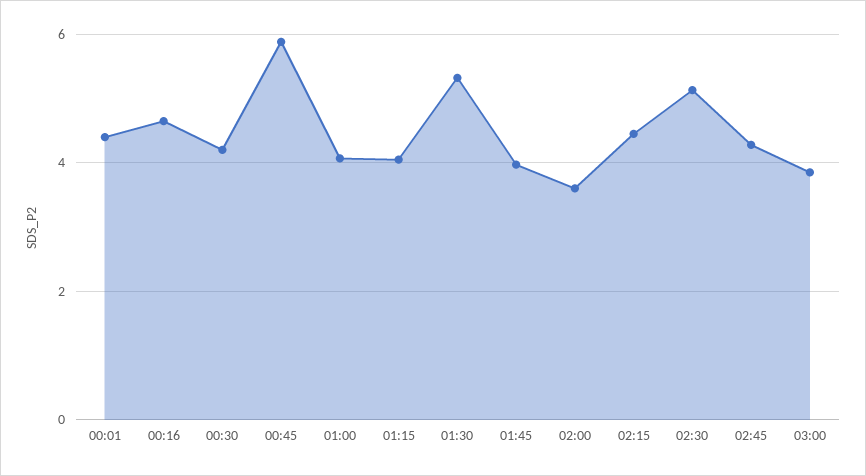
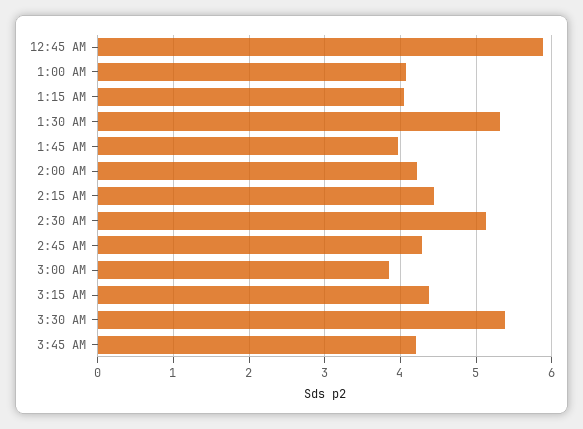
00:01: 4.4 -> none
00:16: 4.6 -> none
00:30: 4.2 -> none
02:00: 3.6 -> 4.2
3:15 AM: none -> 4.4
3:30 AM: none -> 5.4
3:45 AM: none -> 4.2

